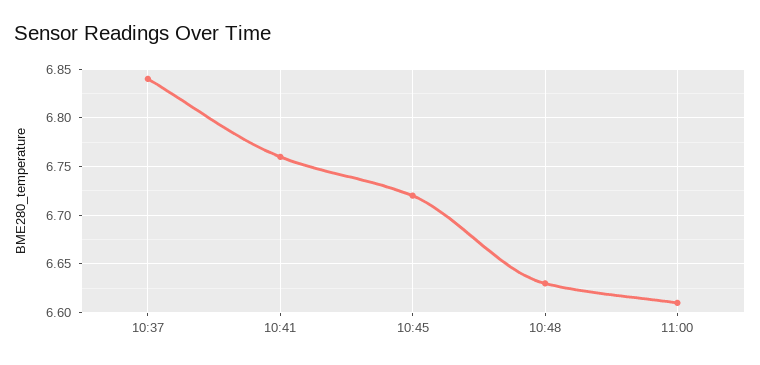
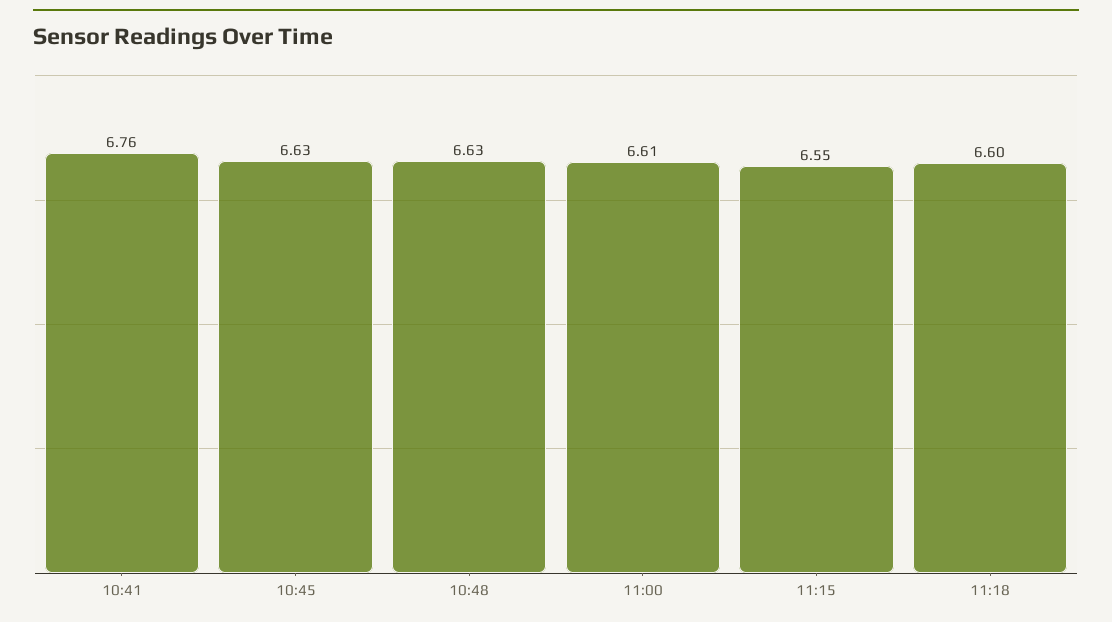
10:37: 6.84 -> none
10:45: 6.72 -> 6.63
11:15: none -> 6.55
11:18: none -> 6.6

